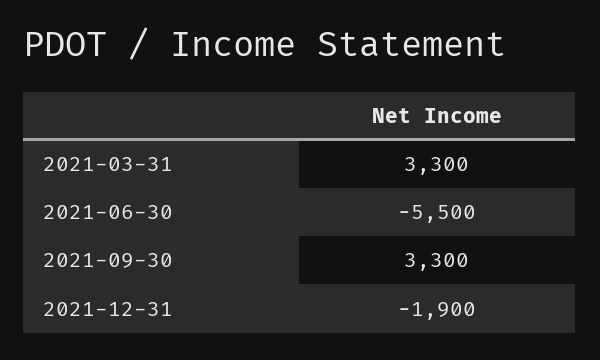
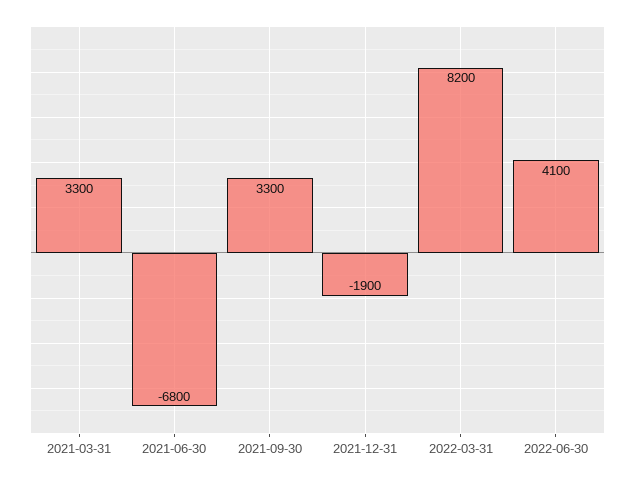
2021-06-30: -5500 -> -6800
2022-03-31: none -> 8200
2022-06-30: none -> 4100

